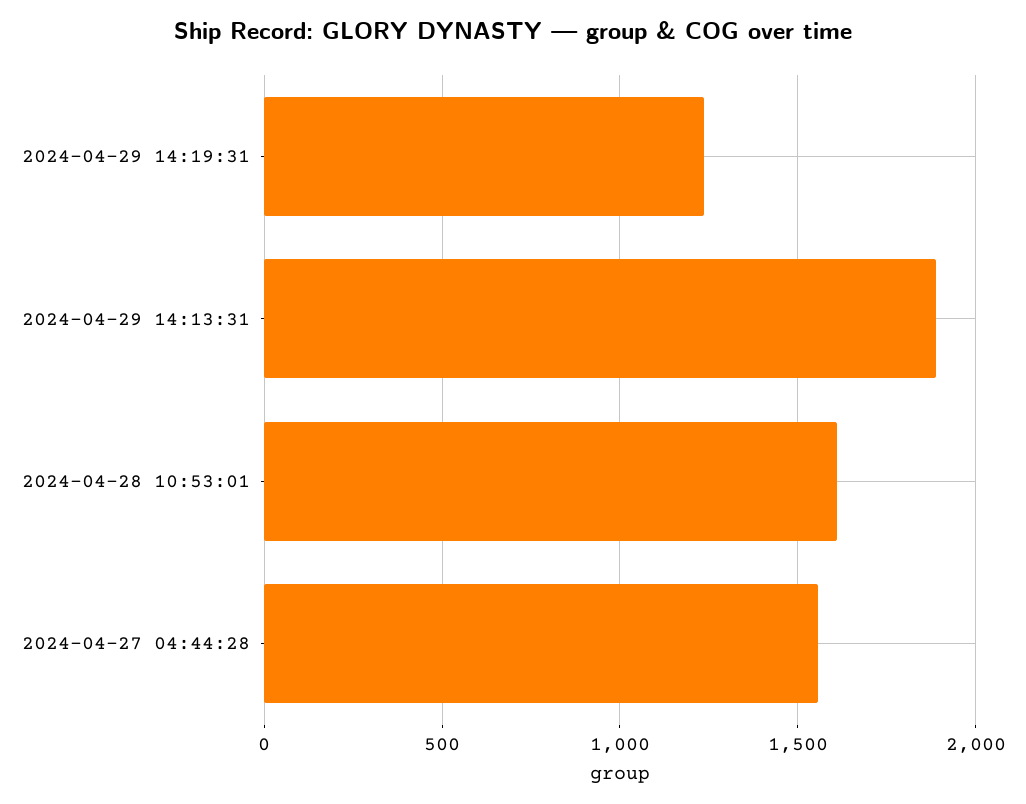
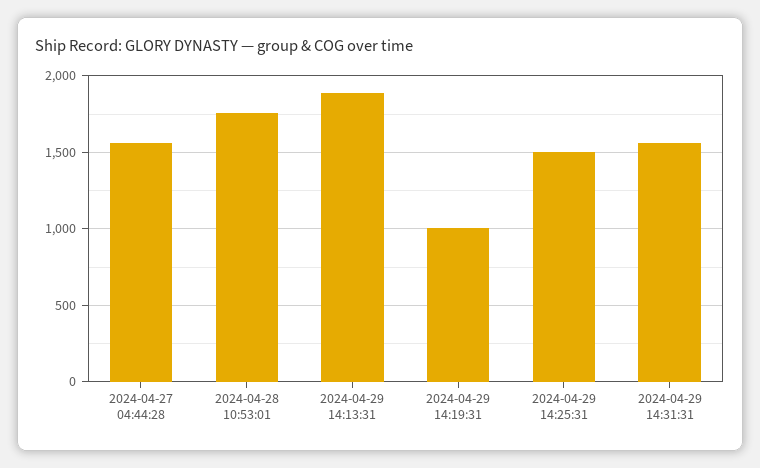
2024-04-29 14:19:31: 1250 -> 1000
2024-04-28 10:53:01: 1600 -> 1750
2024-04-29 14:25:31: none -> 1500
2024-04-29 14:31:31: none -> 1550

